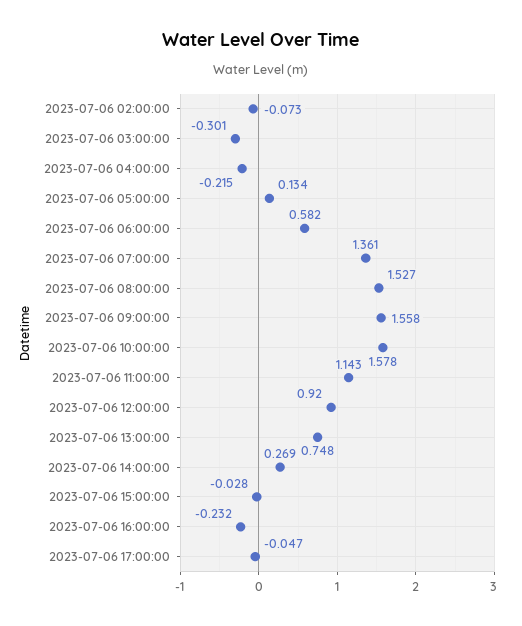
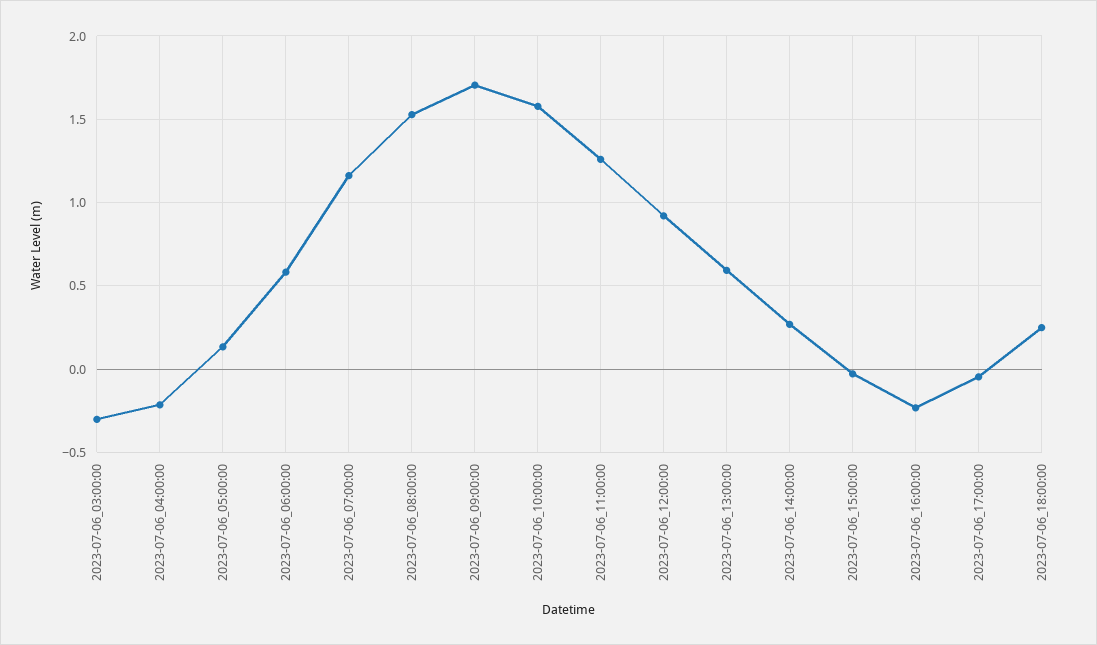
2023-07-06 02:00:00: -0.073 -> none
2023-07-06 07:00:00: 1.361 -> 1.15
2023-07-06 09:00:00: 1.558 -> 1.7
2023-07-06 11:00:00: 1.143 -> 1.25
2023-07-06 13:00:00: 0.748 -> 0.6
2023-07-06_18:00:00: none -> 0.25

